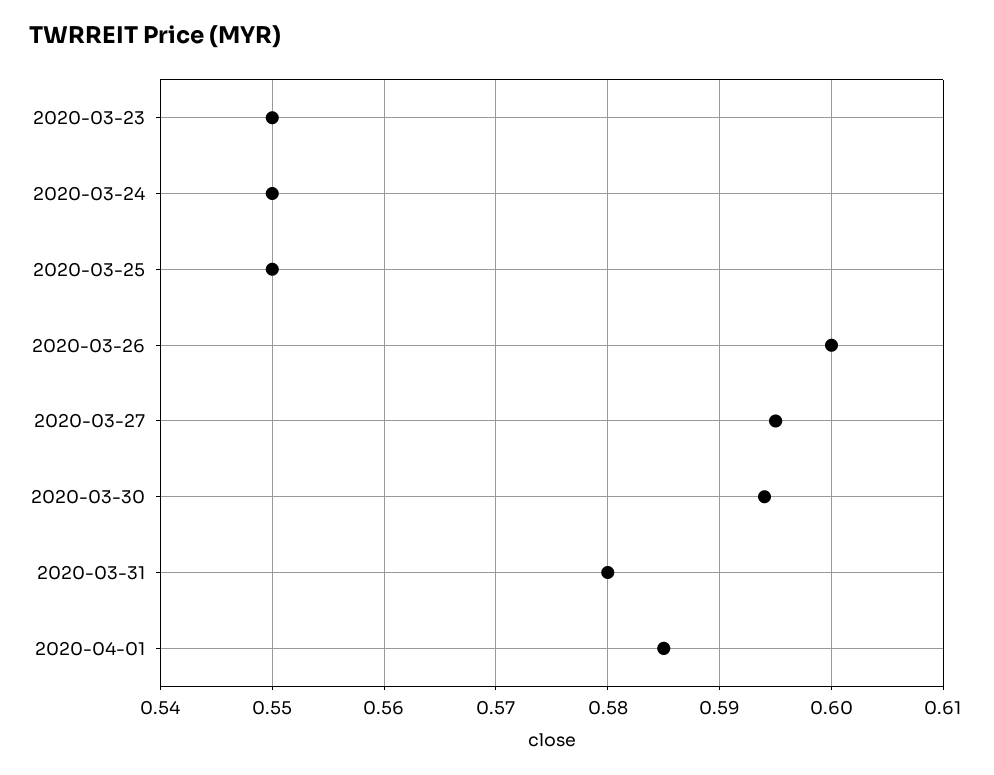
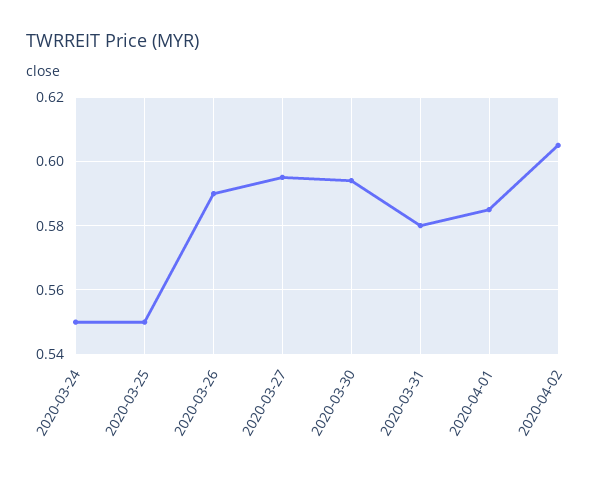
2020-03-23: 0.55 -> none
2020-03-26: 0.6 -> 0.59
2020-04-02: none -> 0.605

